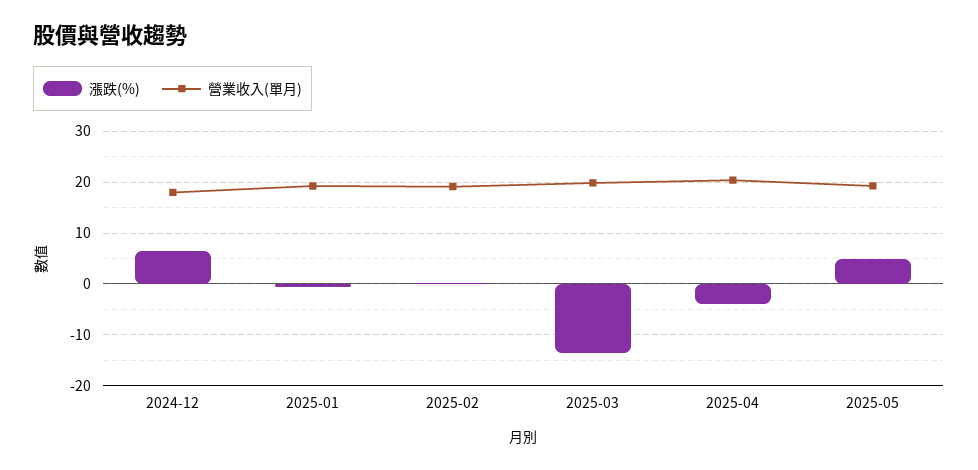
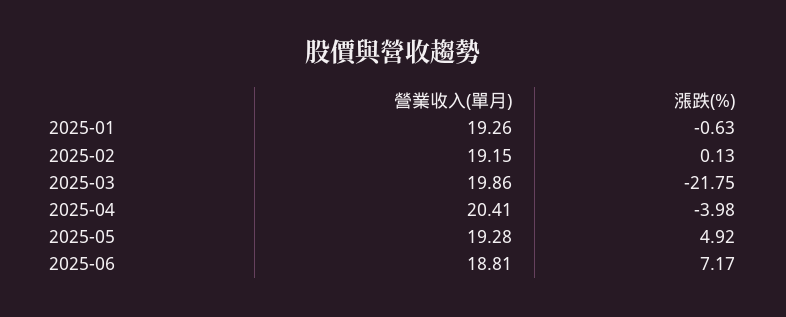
漲跌(%), 2024-12: 6 -> none
營業收入(單月), 2024-12: 18 -> none
漲跌(%), 2025-03: -14 -> -21.75
營業收入(單月), 2025-06: none -> 18.81
漲跌(%), 2025-06: none -> 7.17

